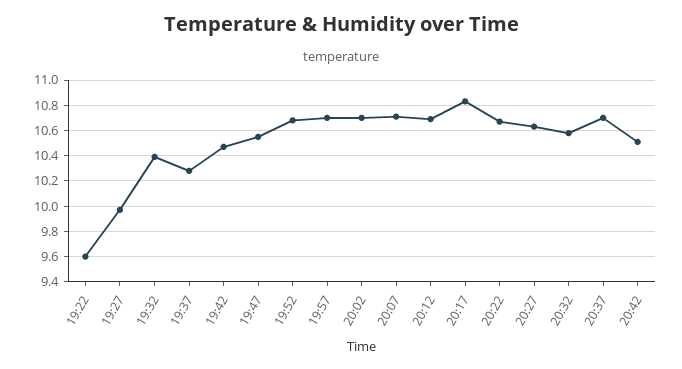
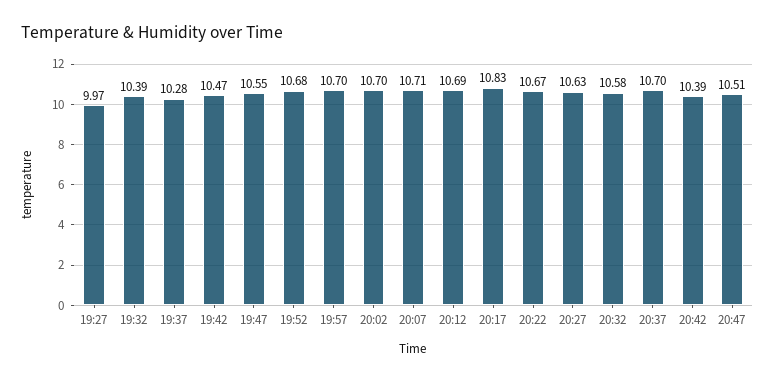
19:22: 9.6 -> none
20:42: 10.5 -> 10.39
20:47: none -> 10.51

